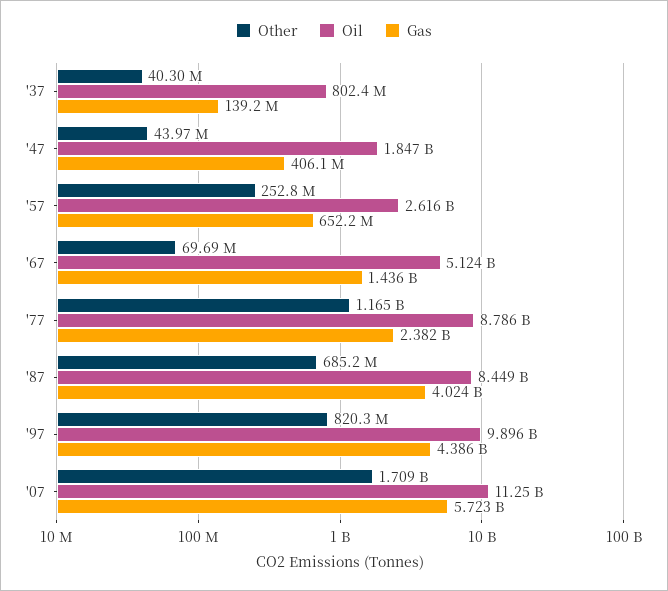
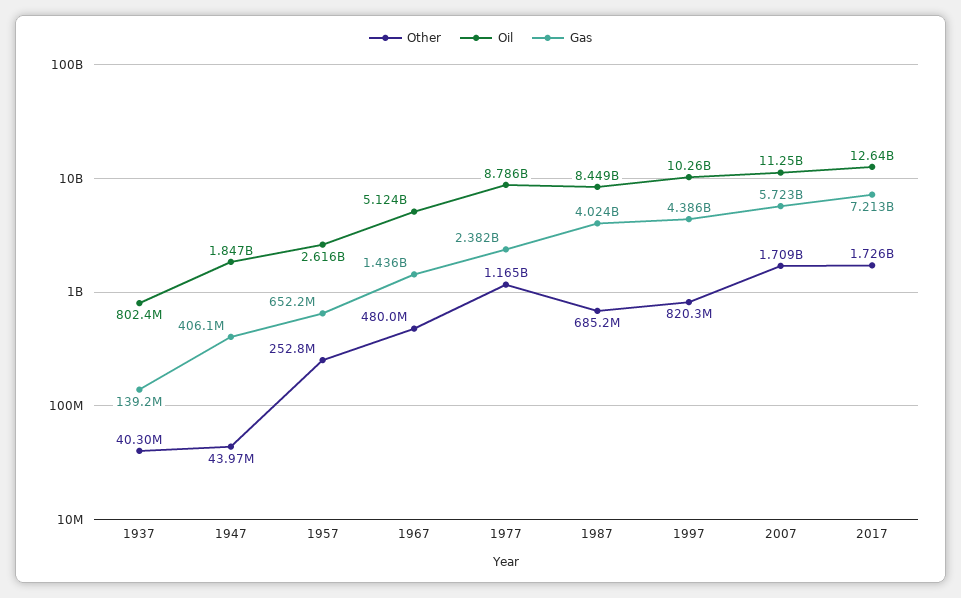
Other, '67: 69690000 -> 480000000
Oil, '97: 9896000000 -> 10260000000
Other, 2017: none -> 1726000000
Oil, 2017: none -> 12640000000
Gas, 2017: none -> 7213000000

